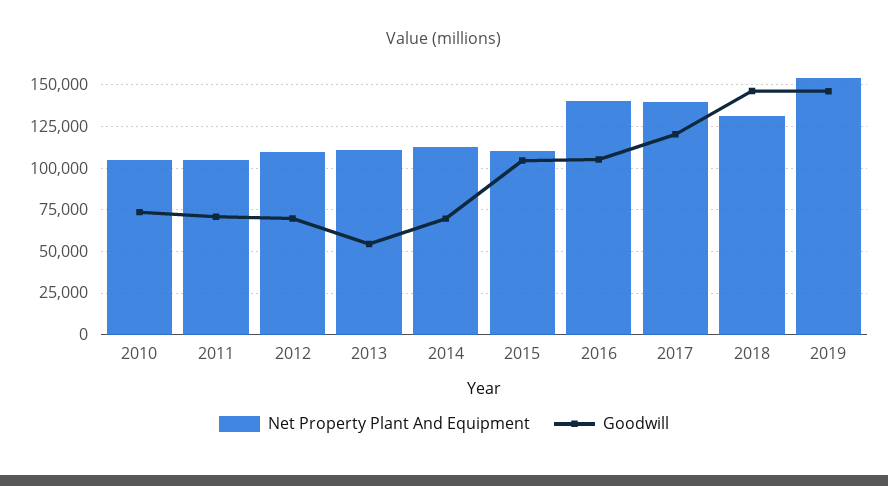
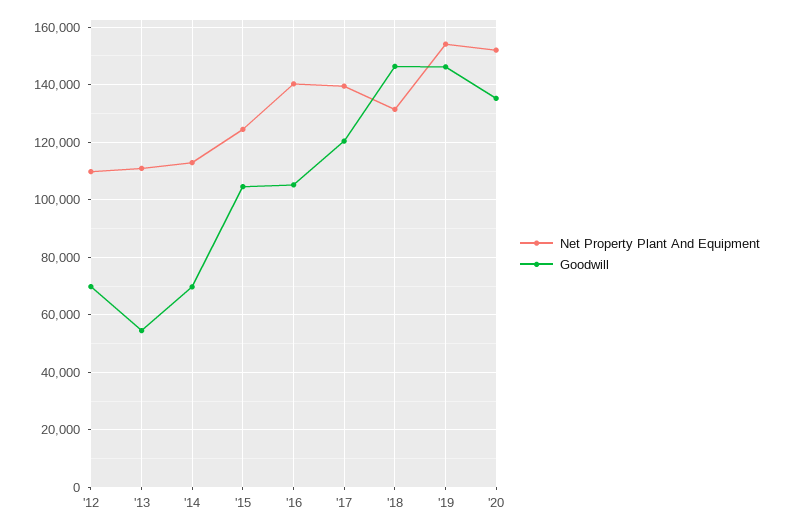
Net Property Plant And Equipment, 2010: 105000 -> none
Goodwill, 2010: 75000 -> none
Net Property Plant And Equipment, 2011: 105000 -> none
Goodwill, 2011: 70000 -> none
Net Property Plant And Equipment, 2015: 110000 -> 125000
Net Property Plant And Equipment, '20: none -> 152500
Goodwill, '20: none -> 135000

